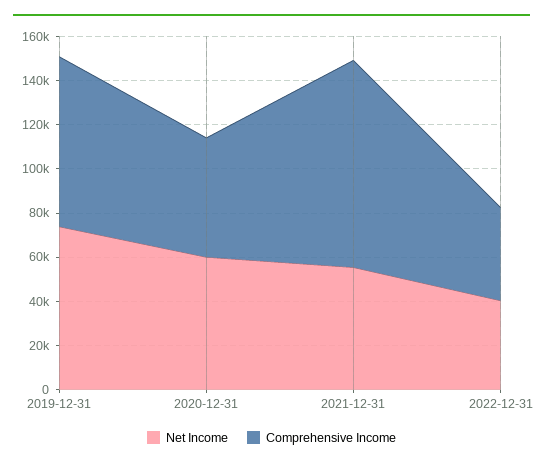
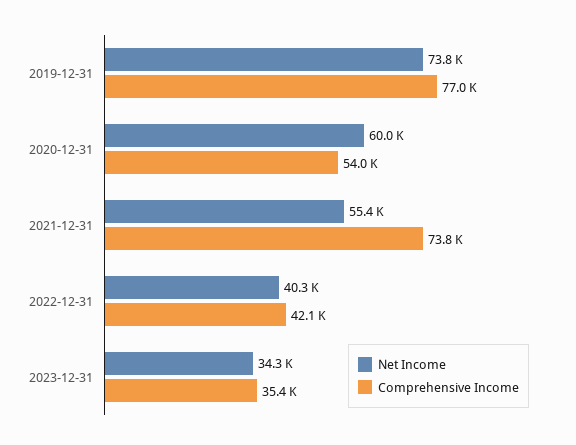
Comprehensive Income, 2021-12-31: 95000 -> 73800
Net Income, 2023-12-31: none -> 34300
Comprehensive Income, 2023-12-31: none -> 35400

